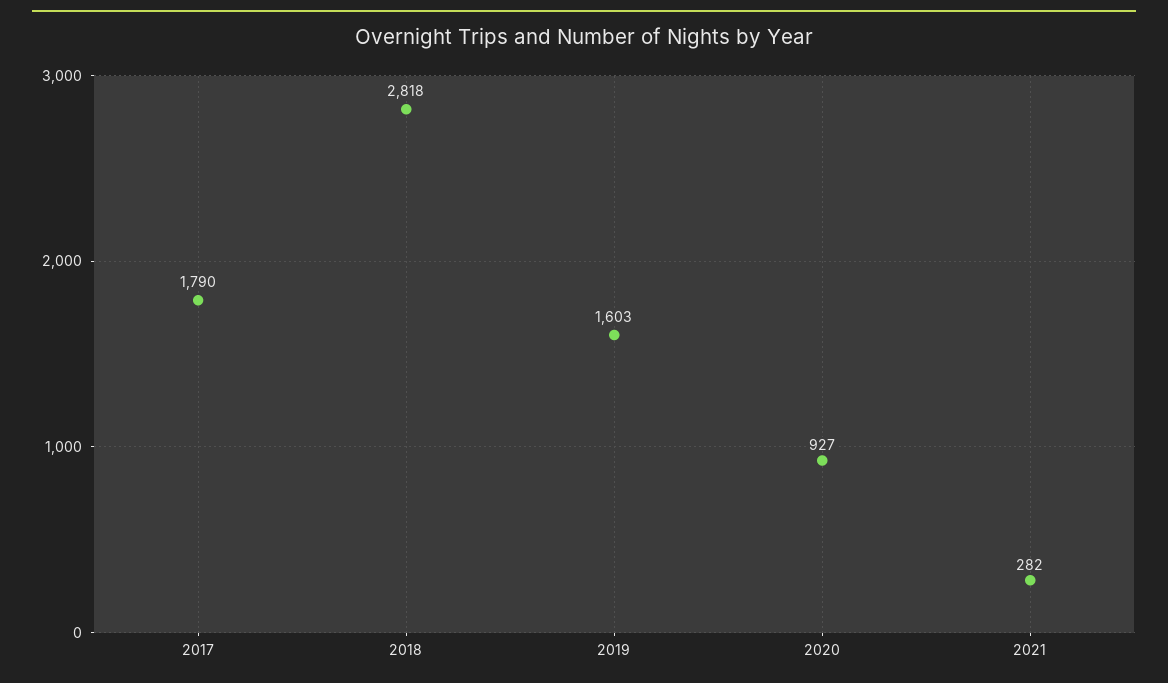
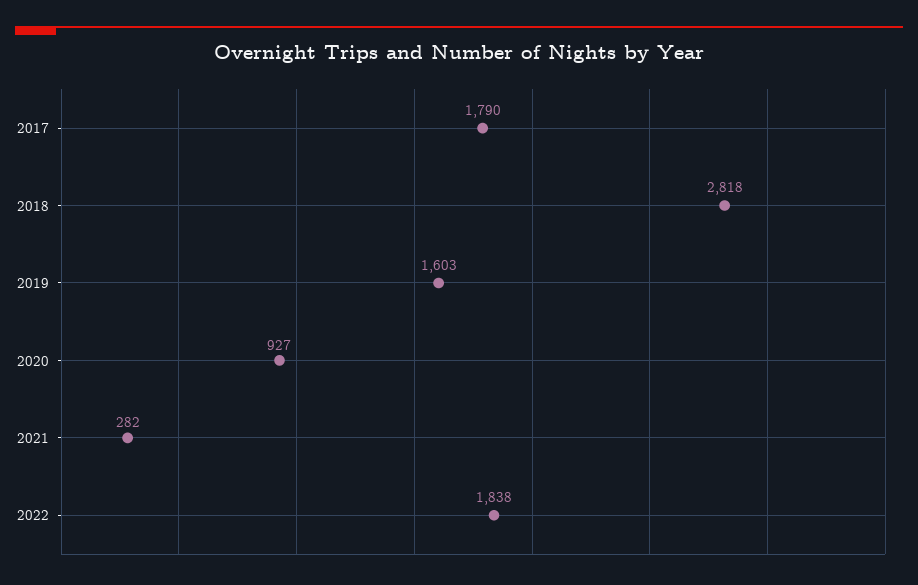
2022: none -> 1838

